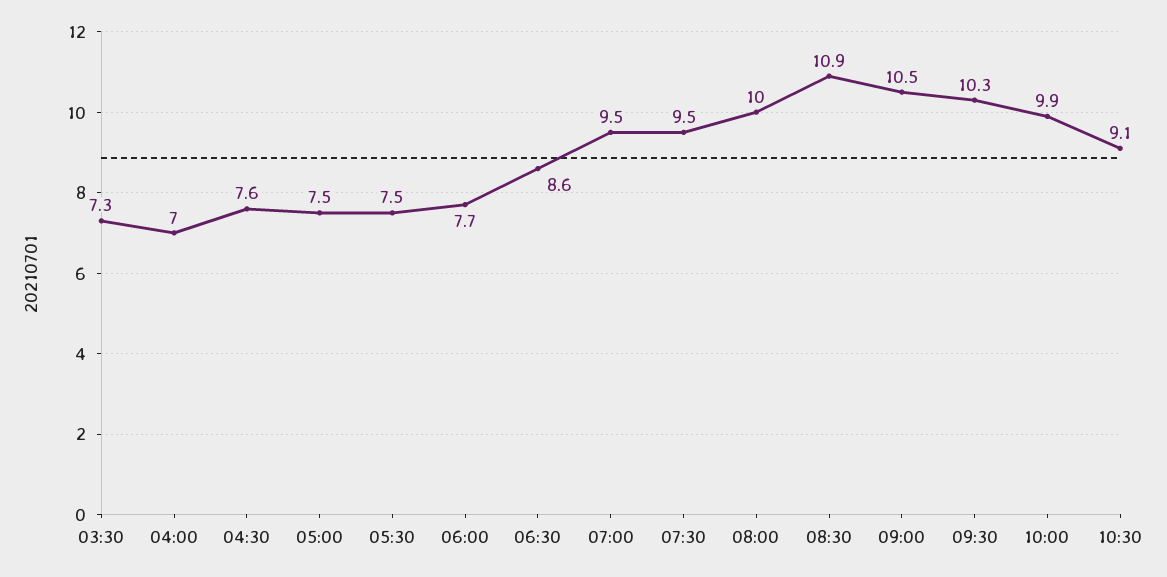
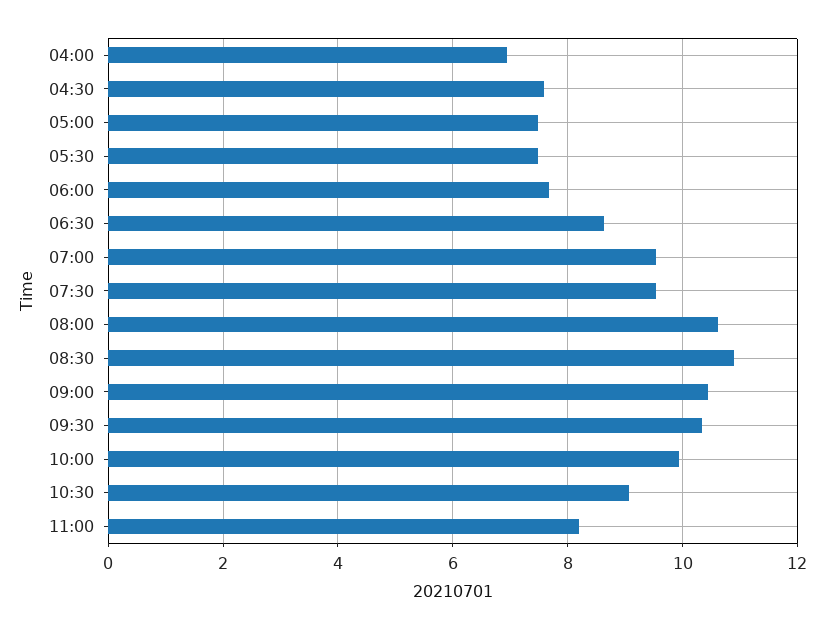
03:30: 7.3 -> none
08:00: 10 -> 10.6
11:00: none -> 8.2

